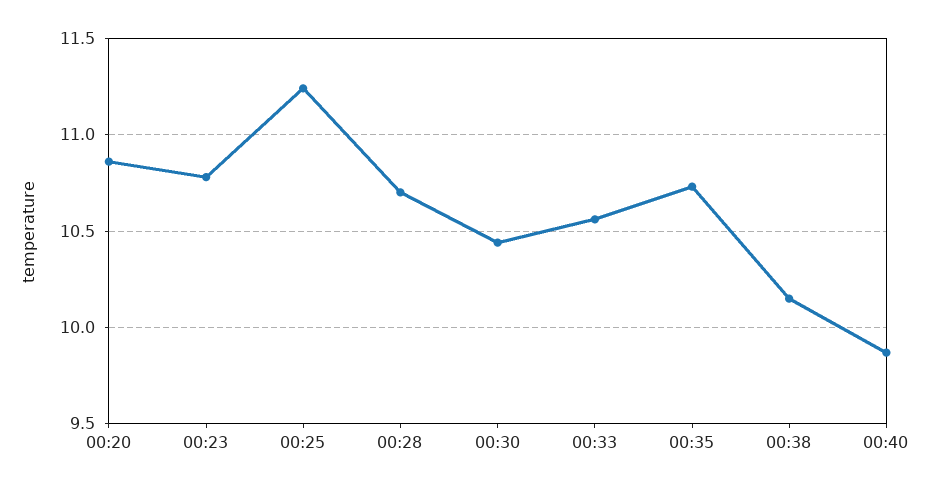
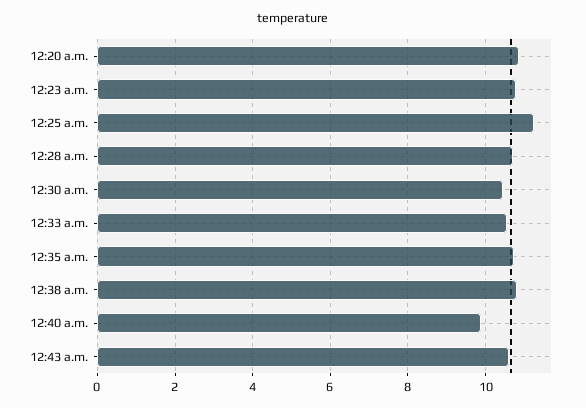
00:38: 10.15 -> 10.8
12:43 a.m.: none -> 10.6

